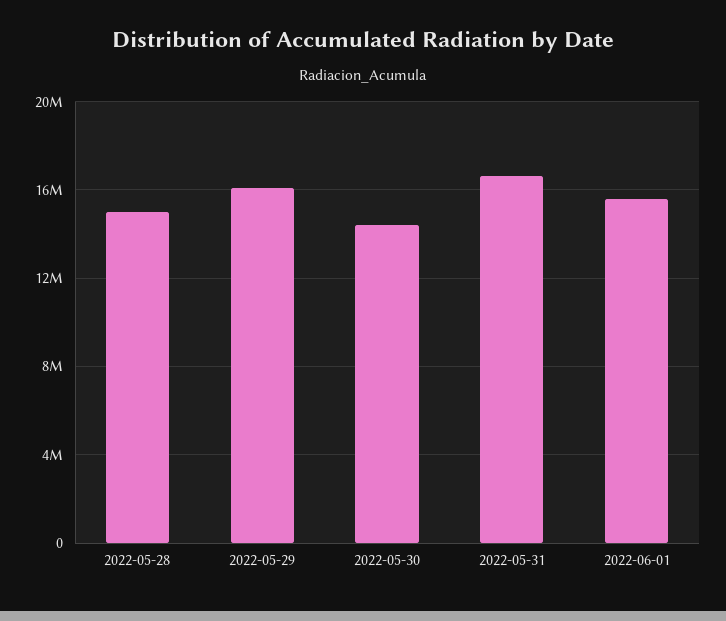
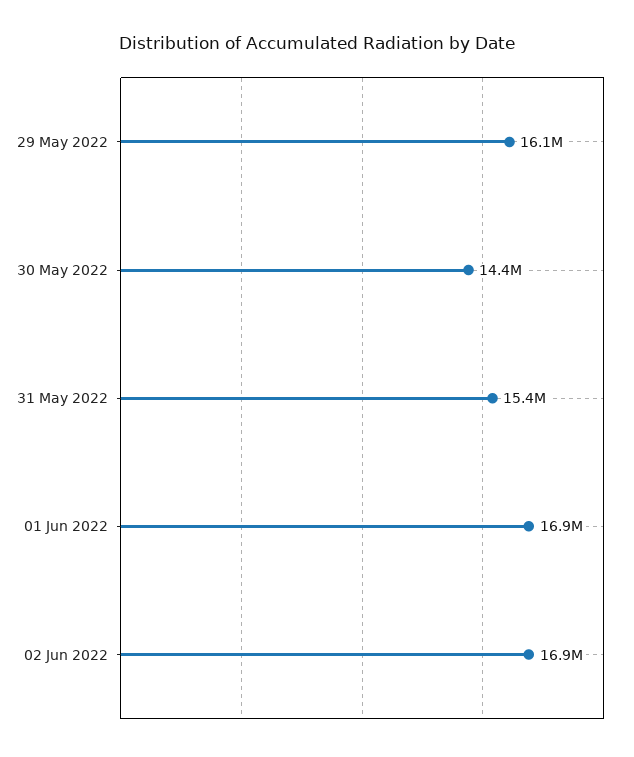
2022-05-28: 15000000 -> none
2022-05-31: 16500000 -> 15400000
2022-06-01: 15500000 -> 16900000
02 Jun 2022: none -> 16900000

